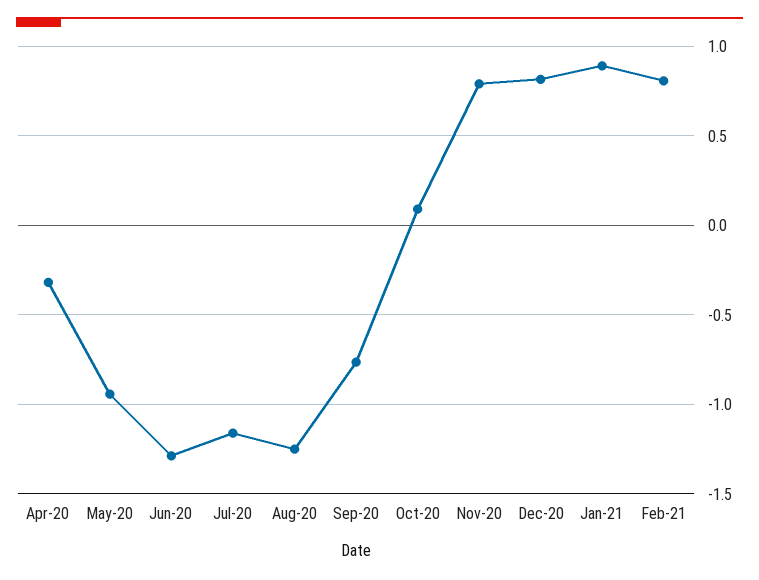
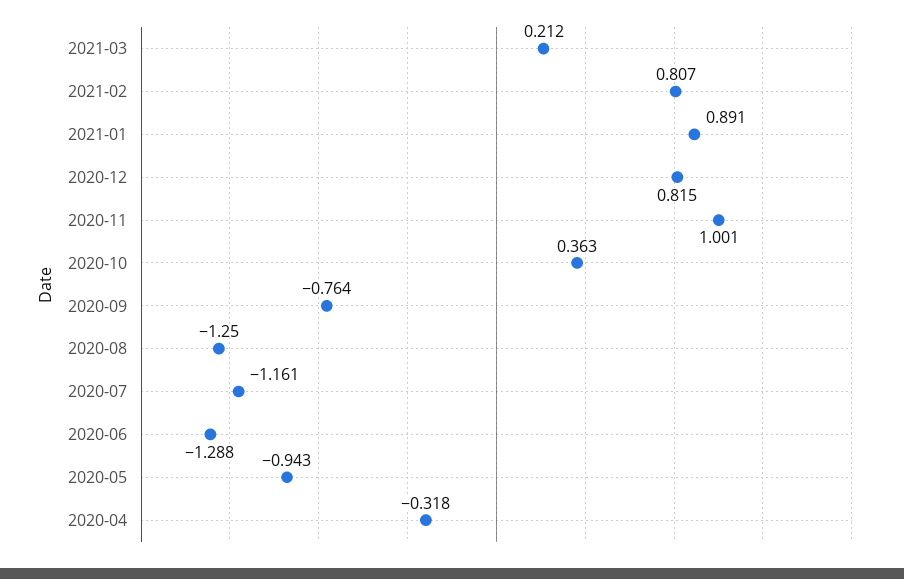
Oct-20: 0.1 -> 0.363
Nov-20: 0.8 -> 1.001
2021-03: none -> 0.212

